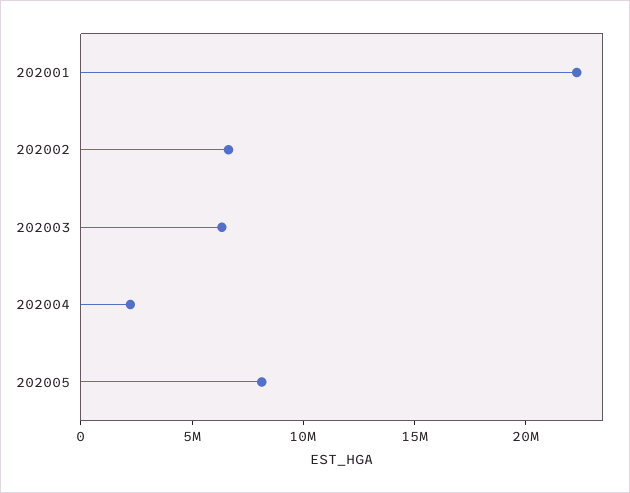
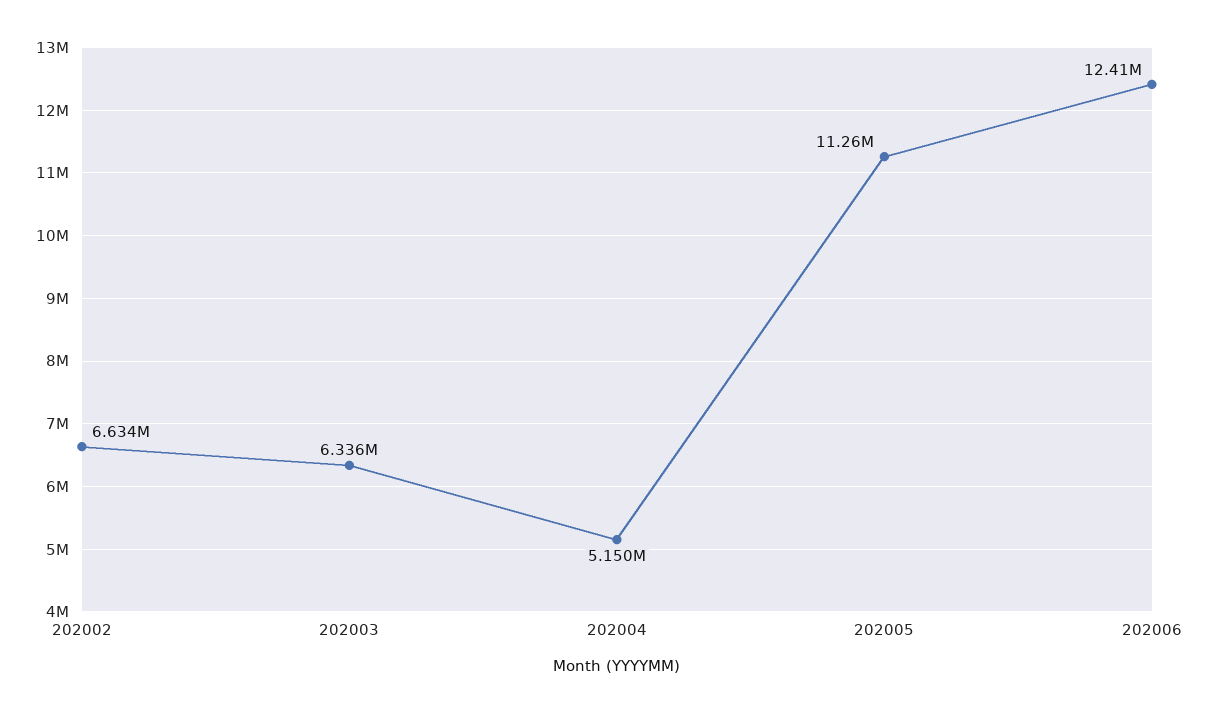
202001: 22000000 -> none
202004: 2000000 -> 5150000
202005: 8000000 -> 11260000
202006: none -> 12410000

